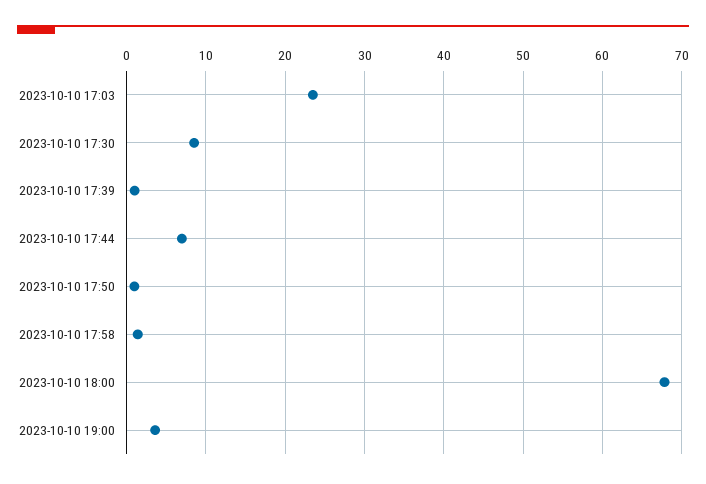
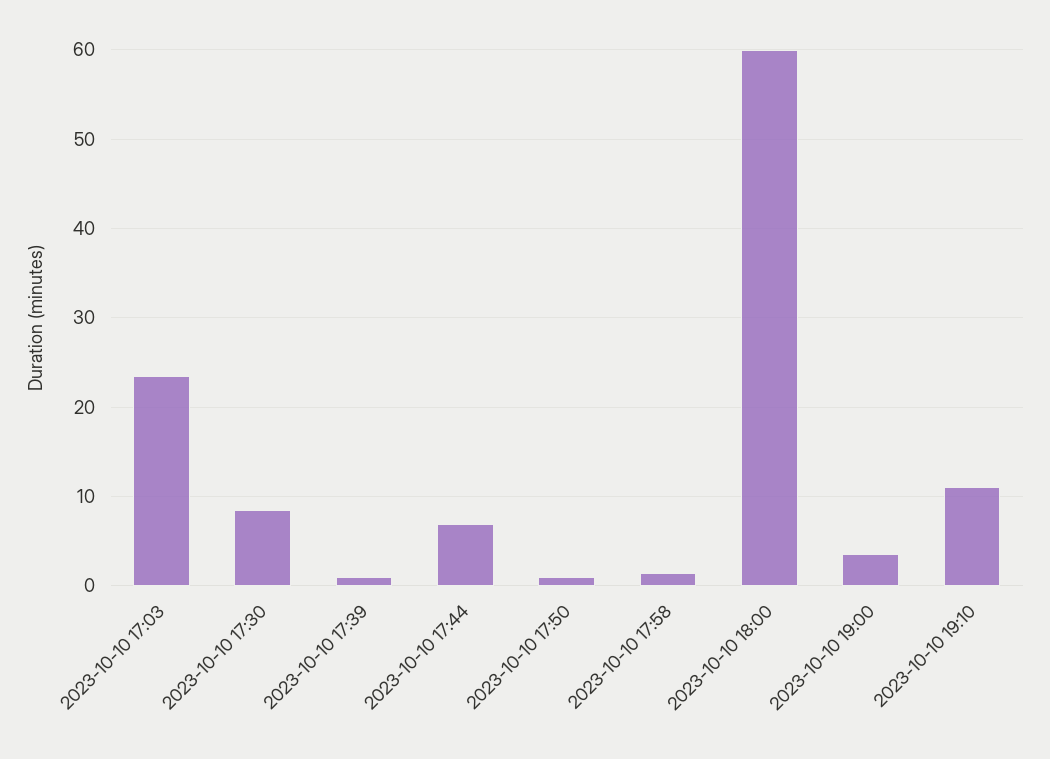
2023-10-10 18:00: 68 -> 60
2023-10-10 19:10: none -> 11

